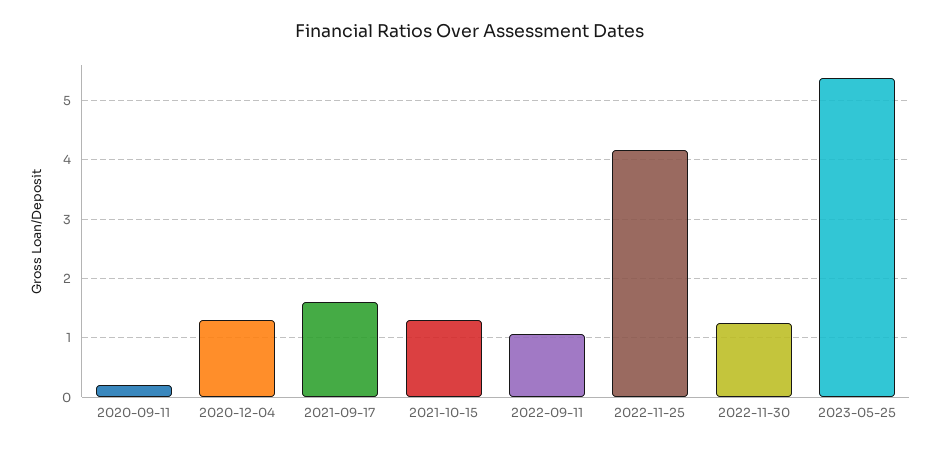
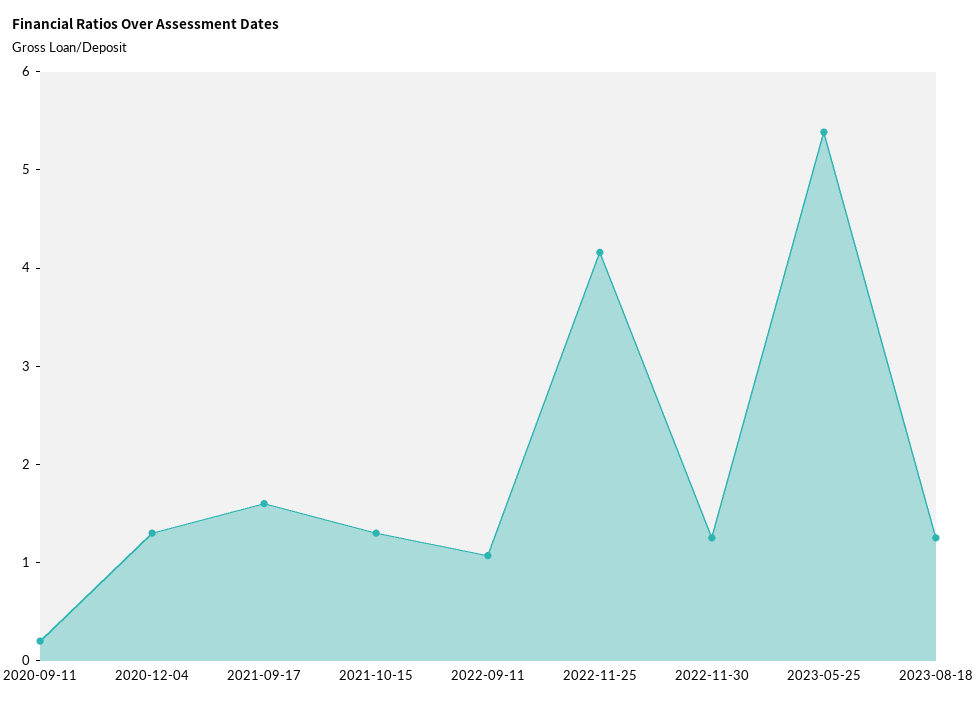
2023-08-18: none -> 1.2

